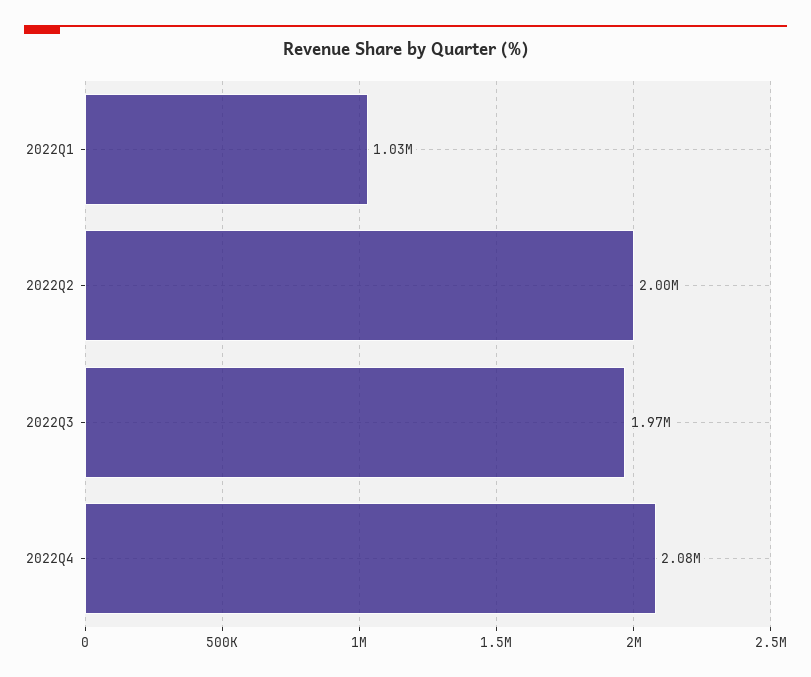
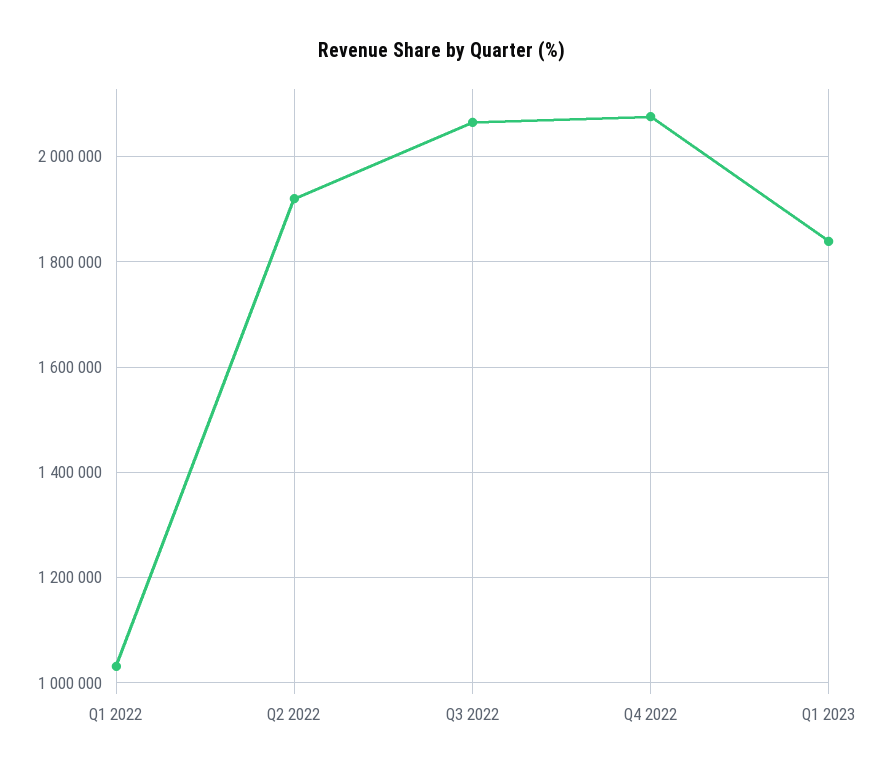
2022Q2: 2000000 -> 1920000
2022Q3: 1970000 -> 2060000
Q1 2023: none -> 1840000

